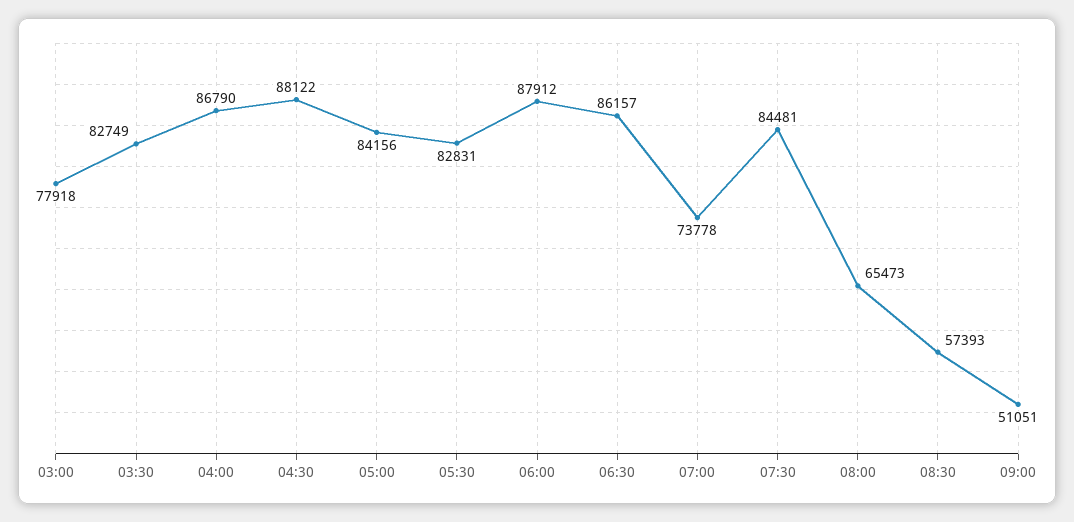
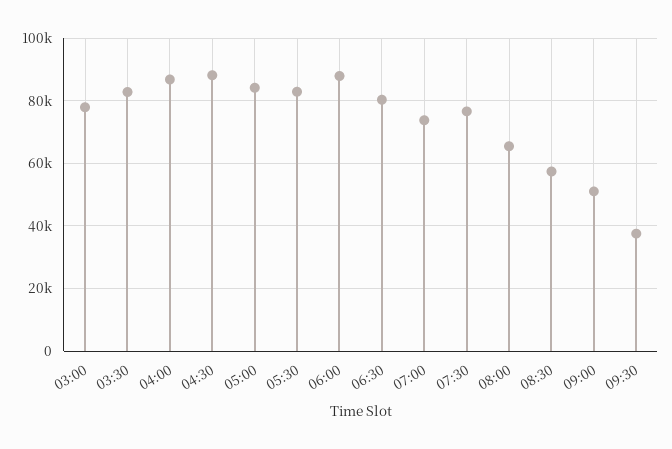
06:30: 86157 -> 80000
07:30: 84481 -> 76000
09:30: none -> 38000

